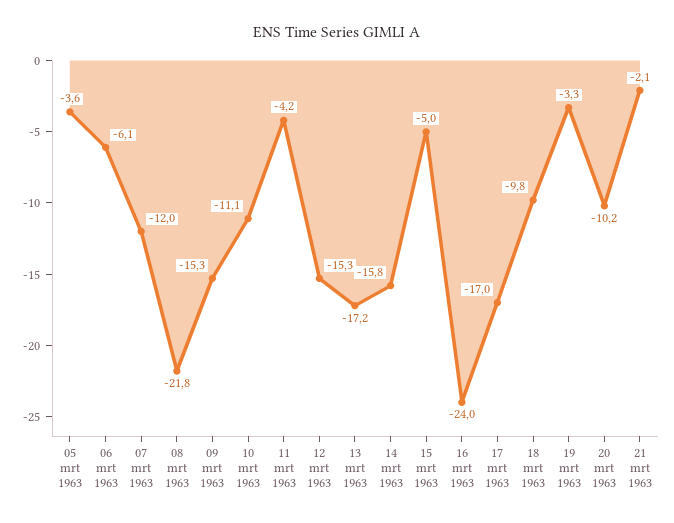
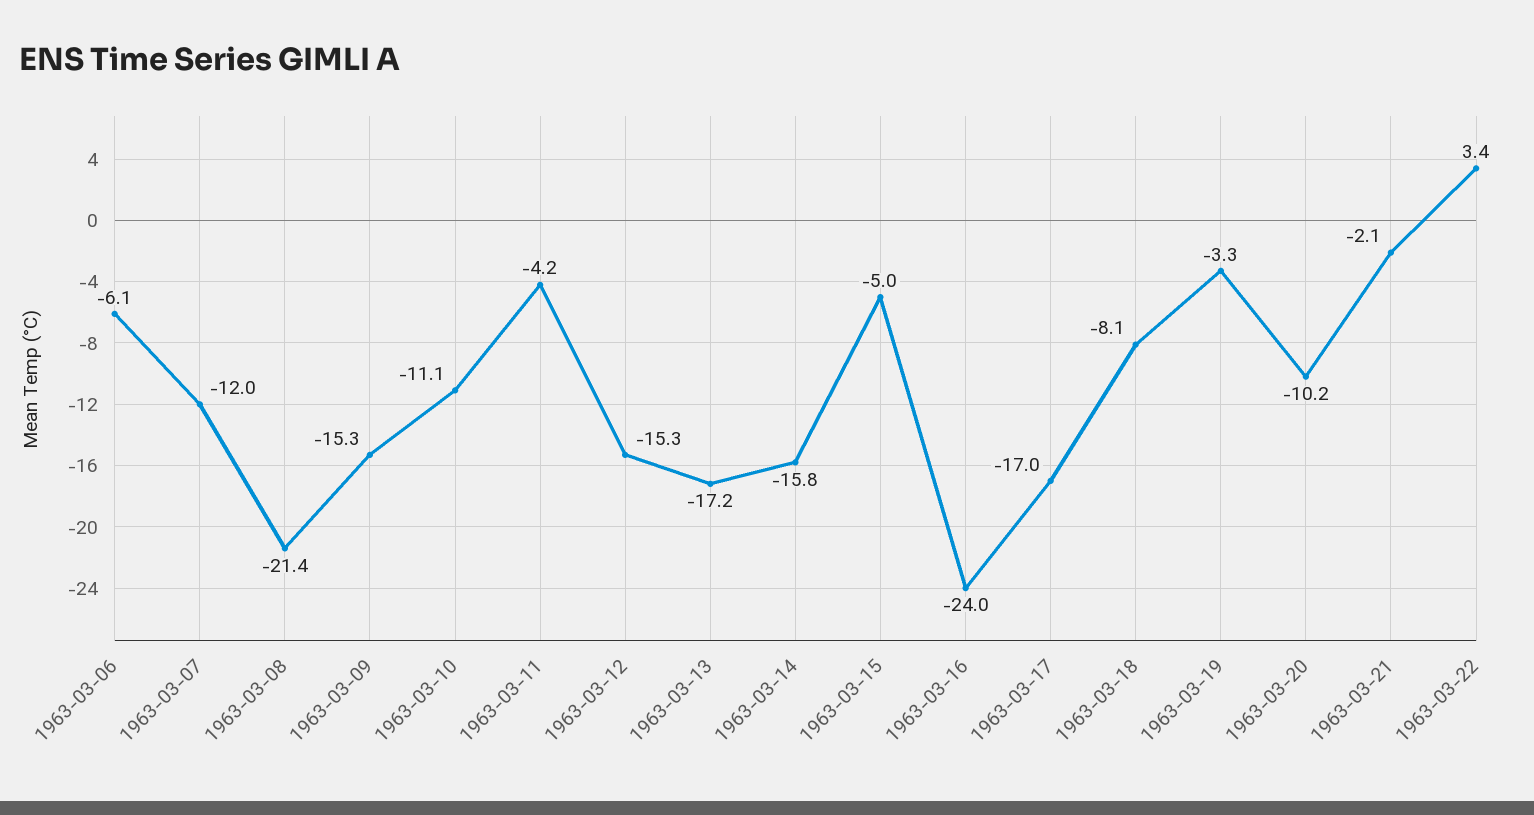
05 mrt 1963: -3.6 -> none
08 mrt 1963: -21.8 -> -21.4
18 mrt 1963: -9.8 -> -8.1
1963-03-22: none -> 3.4

